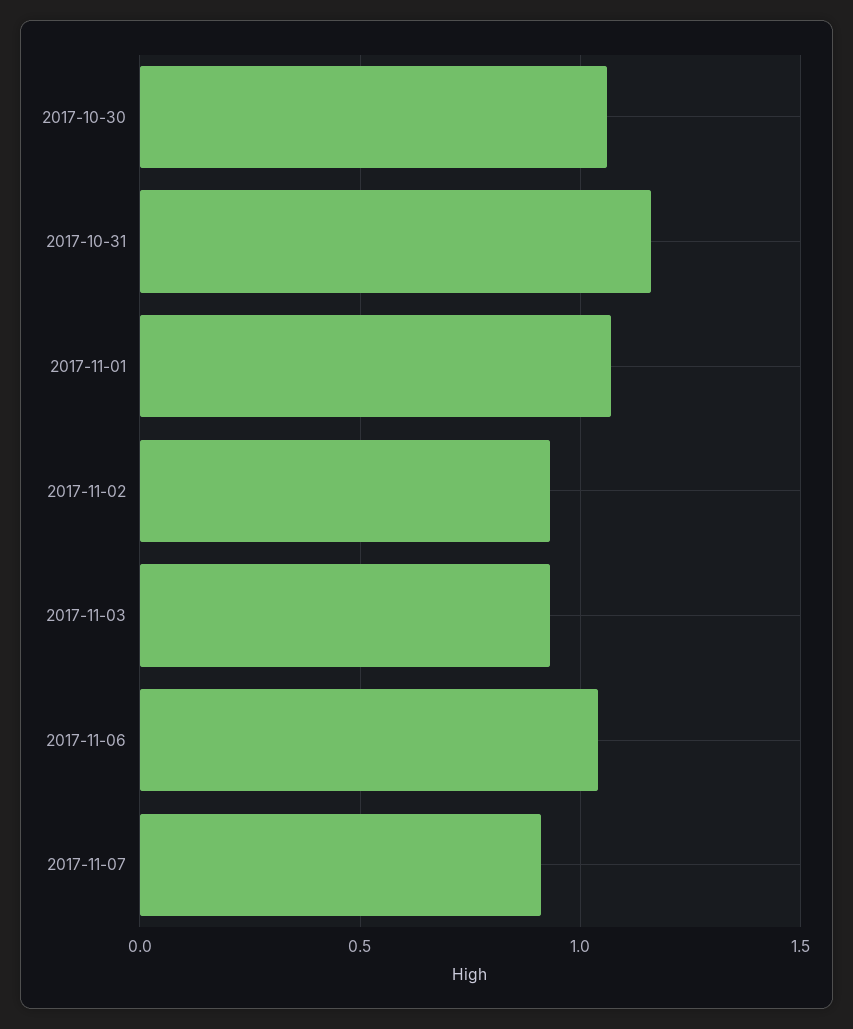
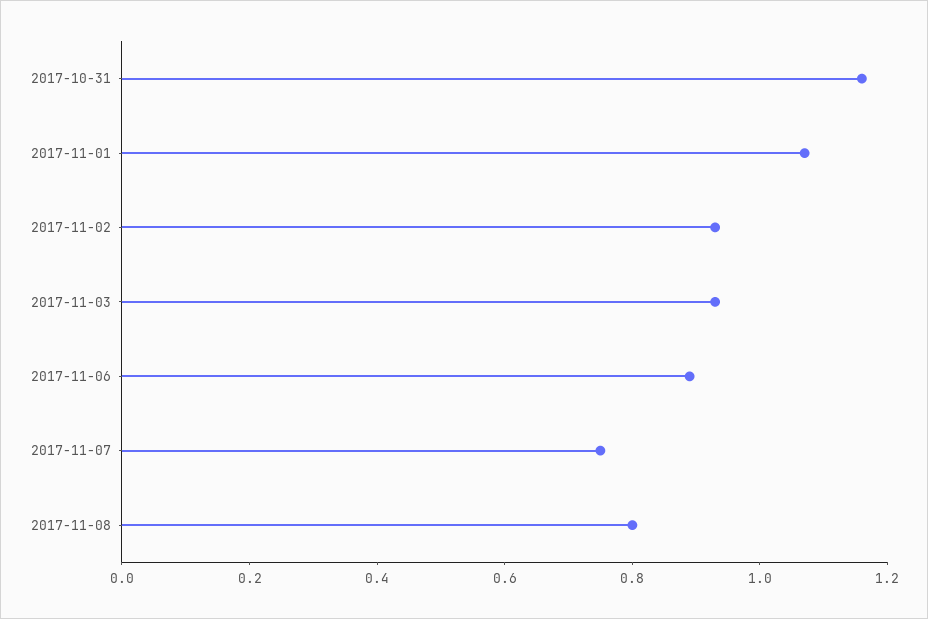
2017-10-30: 1.05 -> none
2017-11-06: 1.05 -> 0.9
2017-11-07: 0.9 -> 0.75
2017-11-08: none -> 0.8

